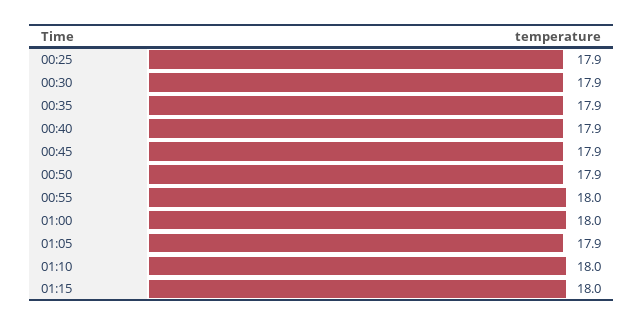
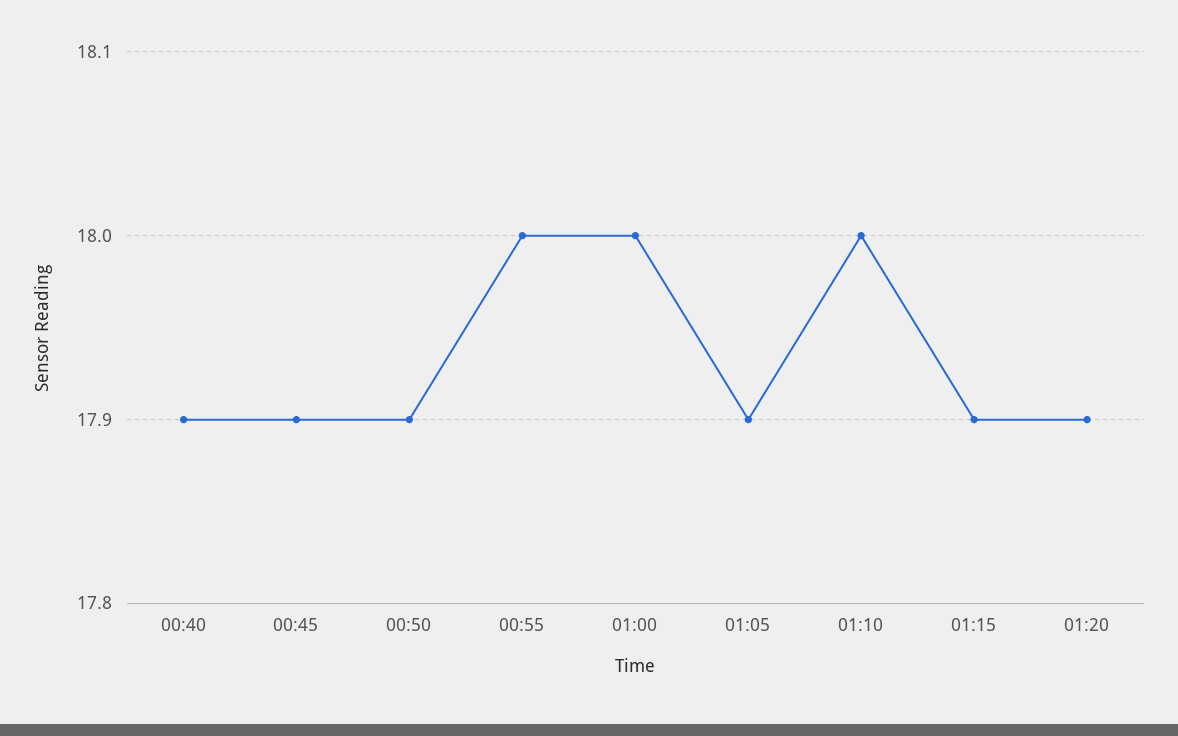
00:25: 17.9 -> none
00:30: 17.9 -> none
00:35: 17.9 -> none
01:15: 18 -> 17.9
01:20: none -> 17.9

